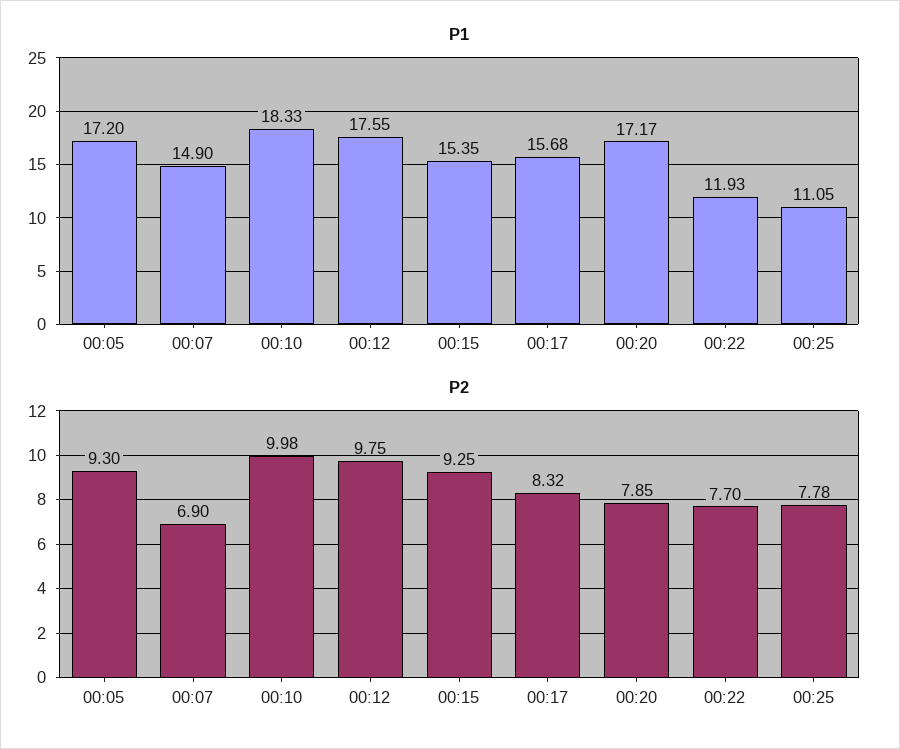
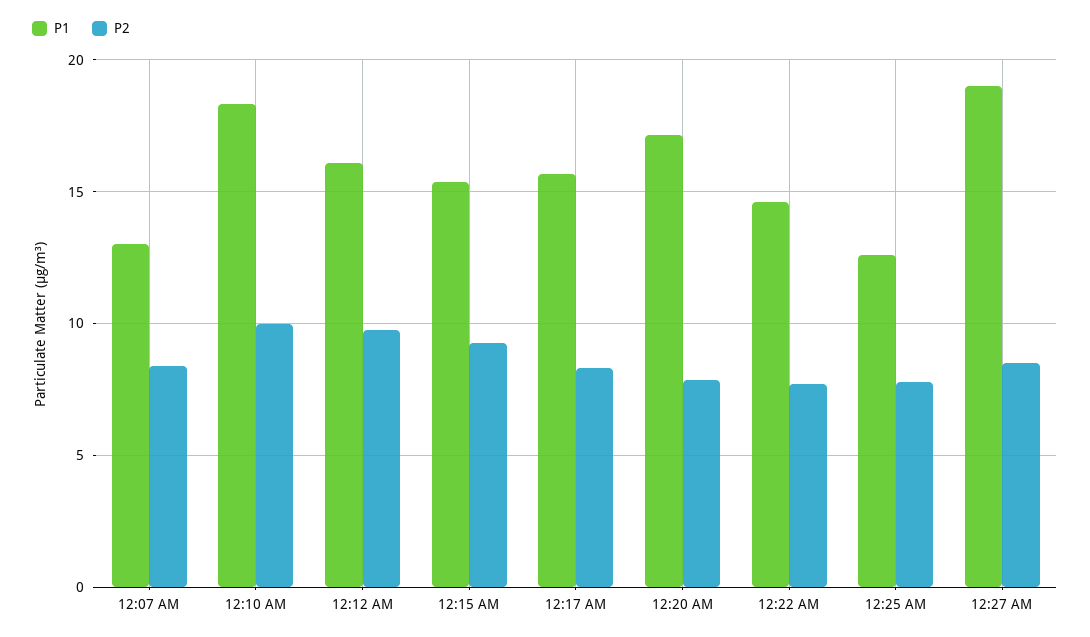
P1, 00:05: 17.2 -> none
P1, 00:07: 14.9 -> 13
P1, 00:12: 17.55 -> 16
P1, 00:22: 11.93 -> 14.5
P1, 00:25: 11.05 -> 12.5
P2, 00:05: 9.3 -> none
P2, 00:07: 6.9 -> 8.5
P1, 12:27 AM: none -> 19
P2, 12:27 AM: none -> 8.5

